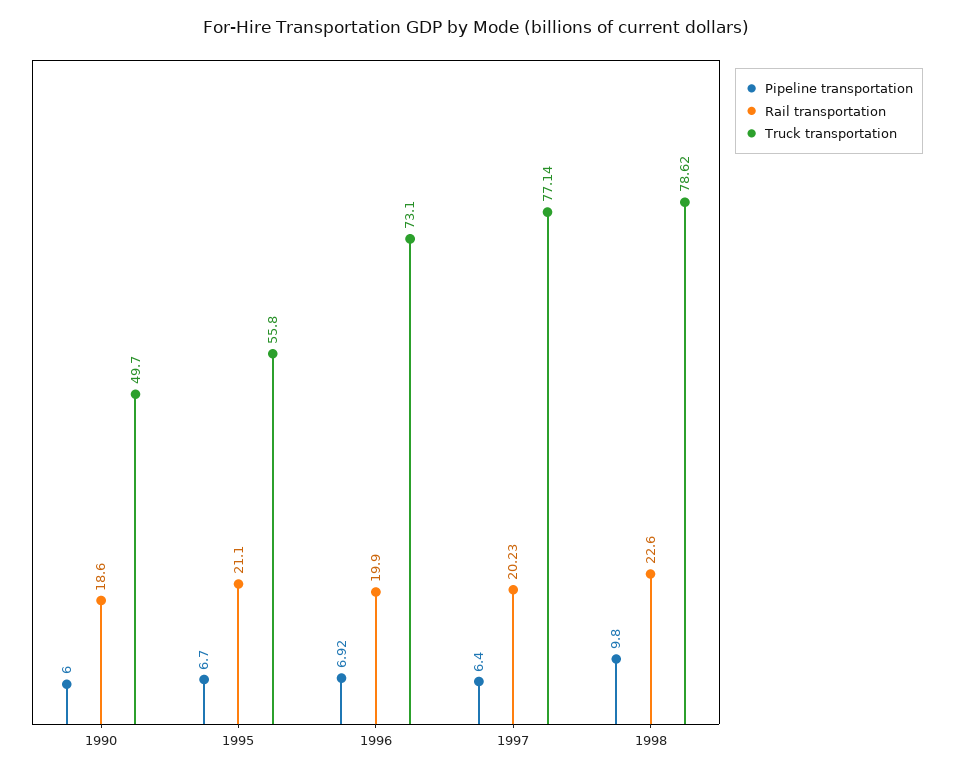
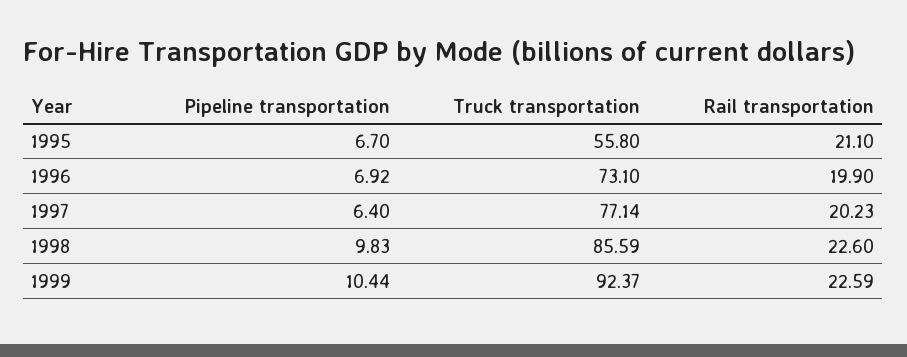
Pipeline transportation, 1990: 6 -> none
Rail transportation, 1990: 18.6 -> none
Truck transportation, 1990: 49.7 -> none
Pipeline transportation, 1998: 9.8 -> 9.83
Truck transportation, 1998: 78.62 -> 85.59
Pipeline transportation, 1999: none -> 10.44
Truck transportation, 1999: none -> 92.37
Rail transportation, 1999: none -> 22.59

